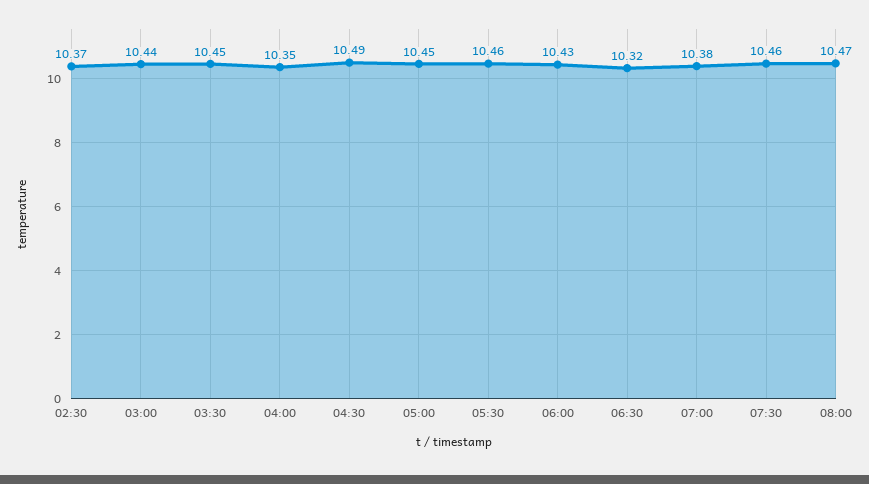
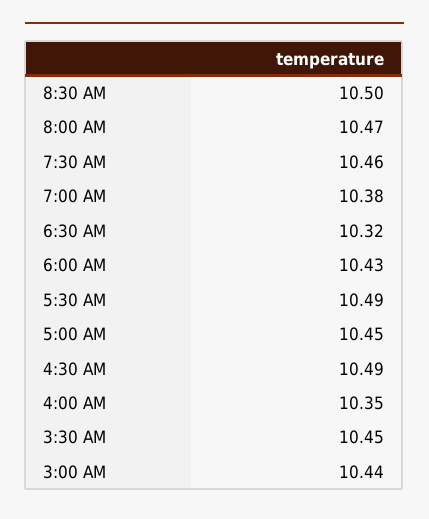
02:30: 10.37 -> none
05:30: 10.46 -> 10.49
8:30 AM: none -> 10.5

